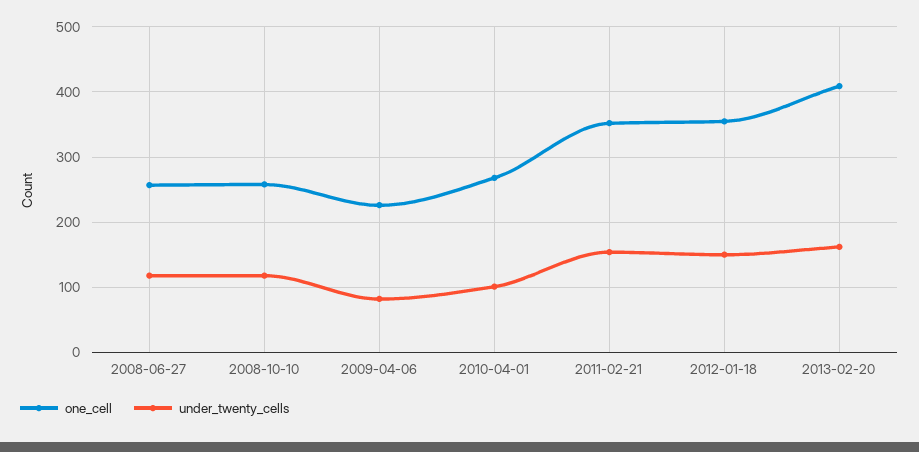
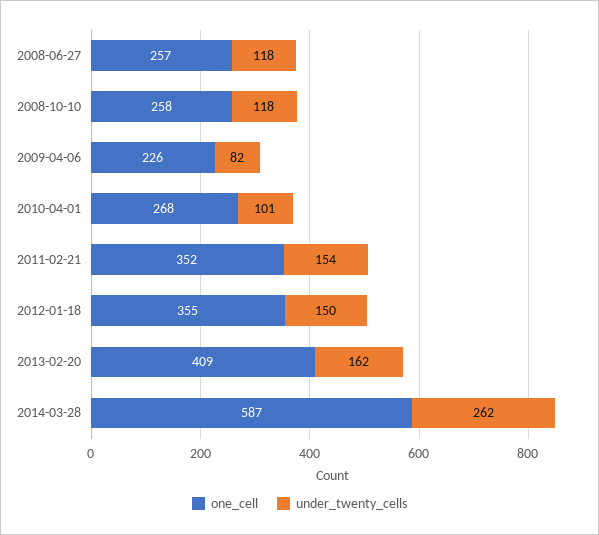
one_cell, 2014-03-28: none -> 587
under_twenty_cells, 2014-03-28: none -> 262

